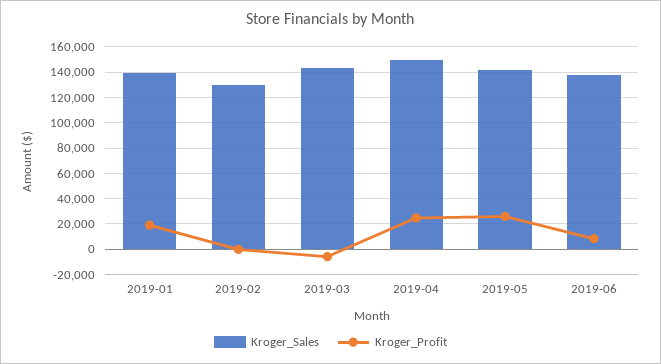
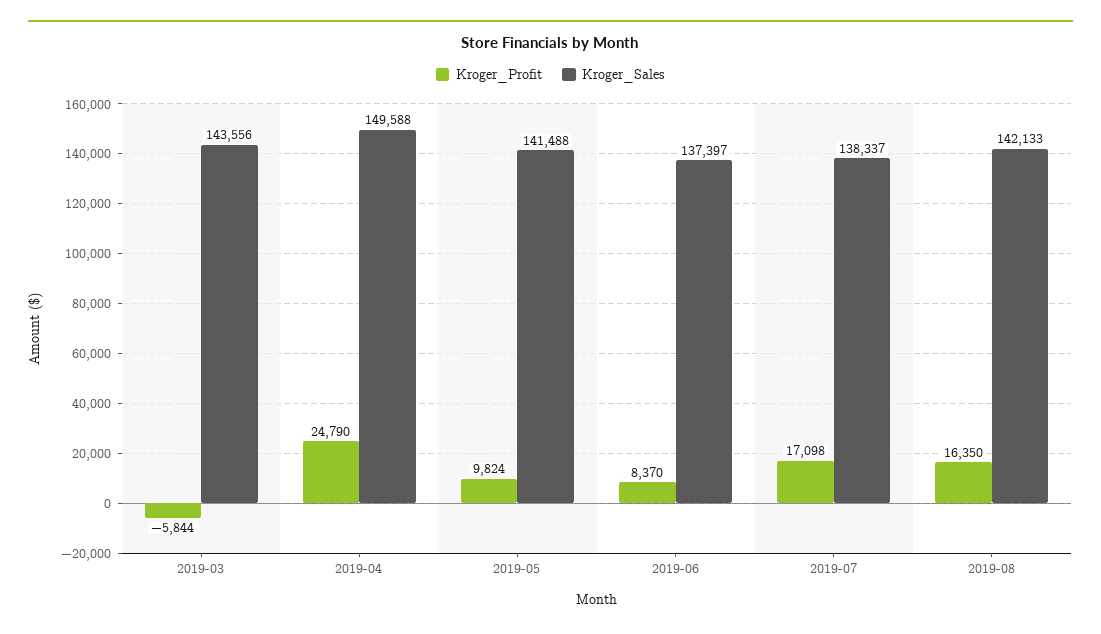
Kroger_Sales, 2019-01: 140000 -> none
Kroger_Profit, 2019-01: 20000 -> none
Kroger_Sales, 2019-02: 130000 -> none
Kroger_Profit, 2019-02: 0 -> none
Kroger_Profit, 2019-05: 25000 -> 9824
Kroger_Profit, 2019-07: none -> 17098
Kroger_Sales, 2019-07: none -> 138337
Kroger_Profit, 2019-08: none -> 16350
Kroger_Sales, 2019-08: none -> 142133

